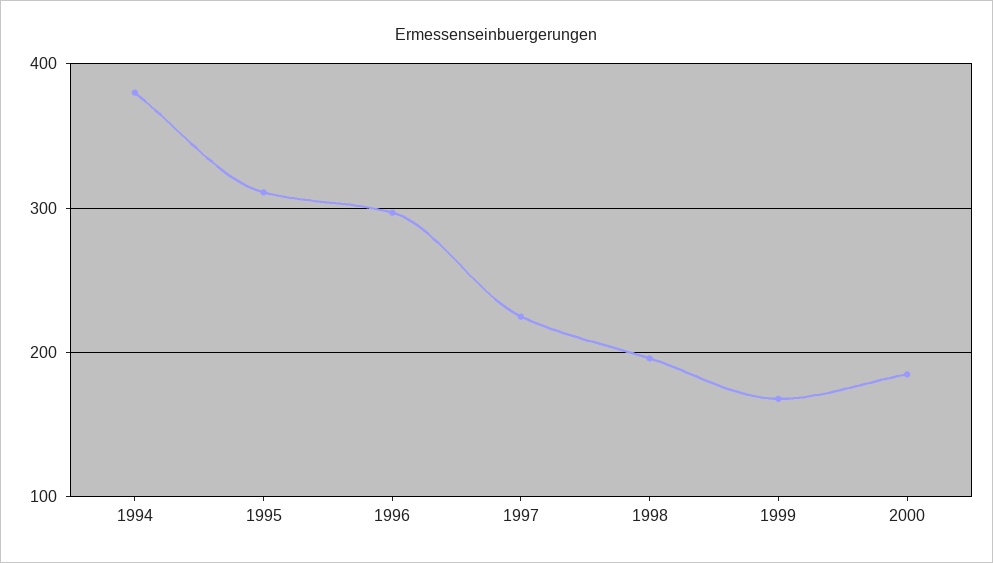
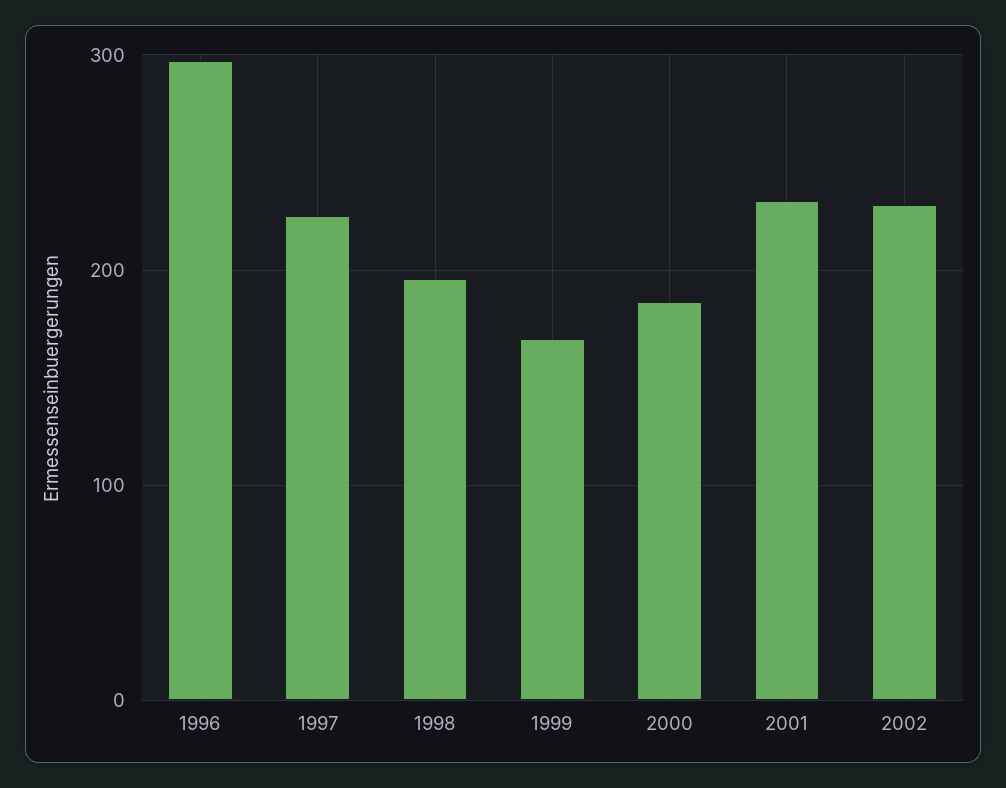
1994: 380 -> none
1995: 310 -> none
2001: none -> 230
2002: none -> 230

